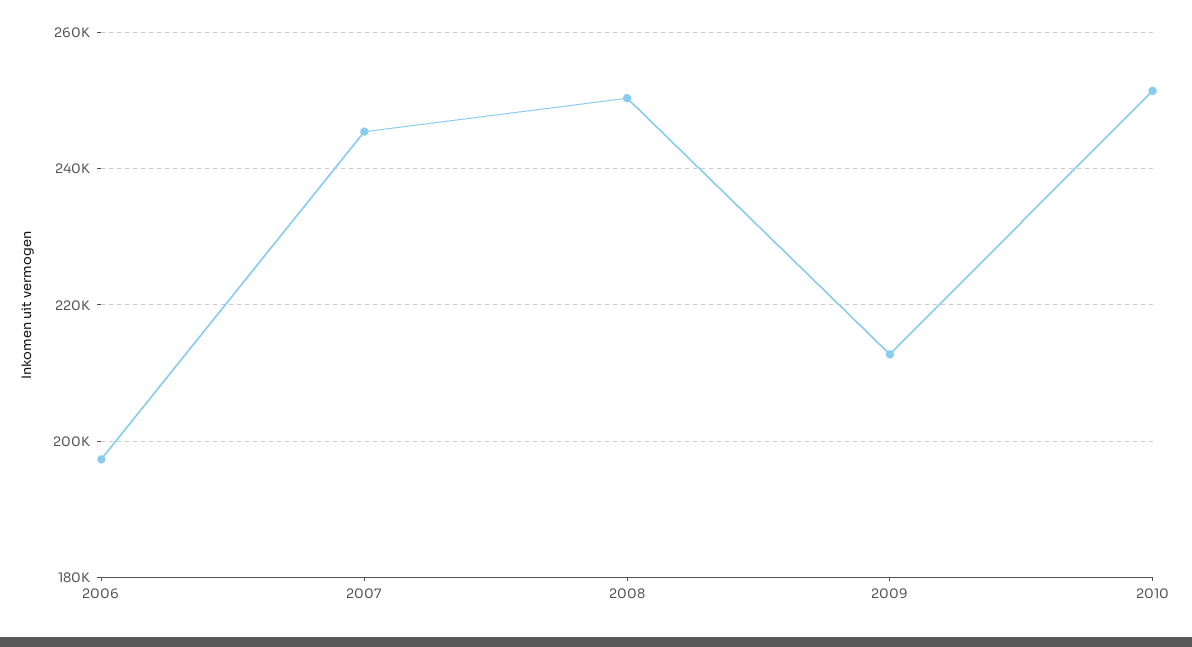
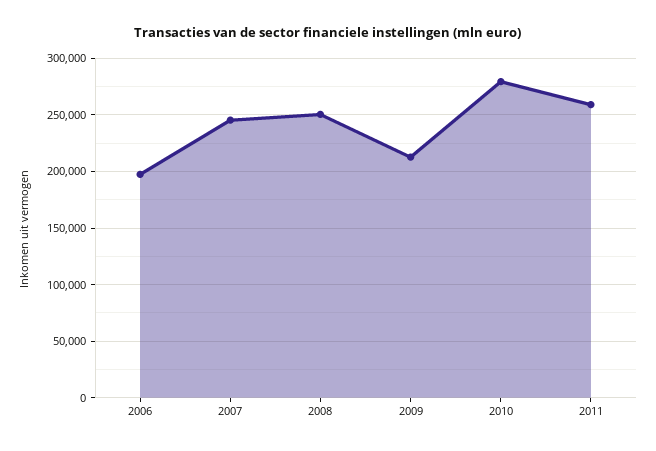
2010: 252000 -> 280000
2011: none -> 260000

